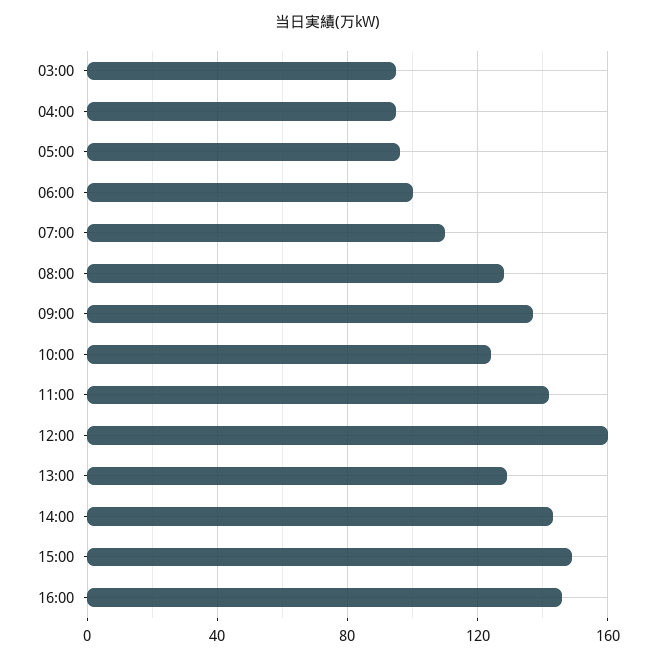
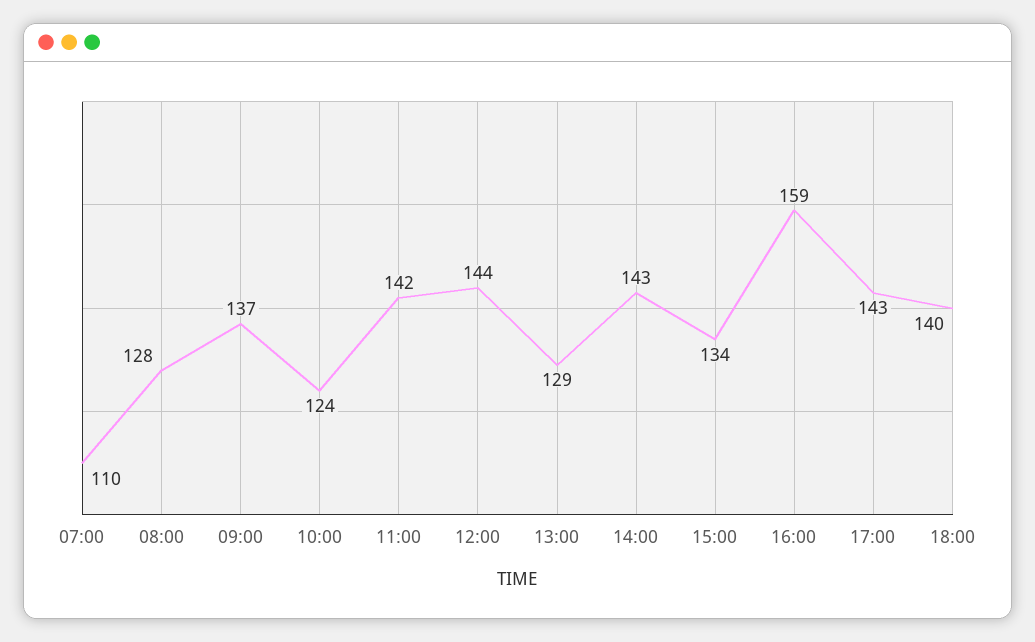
03:00: 95 -> none
04:00: 95 -> none
05:00: 95 -> none
06:00: 100 -> none
12:00: 160 -> 144
15:00: 150 -> 134
16:00: 145 -> 159
17:00: none -> 143
18:00: none -> 140

